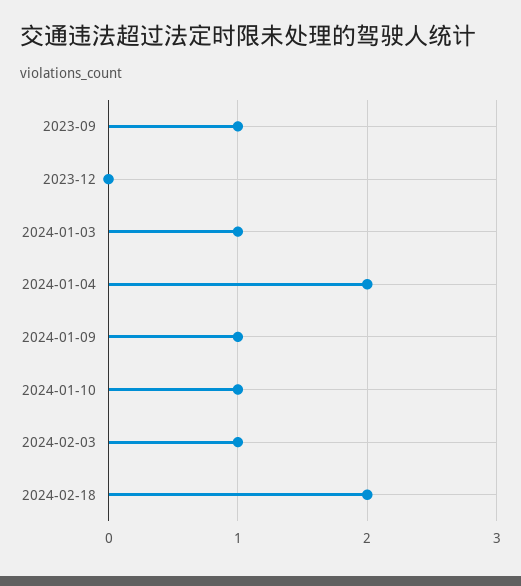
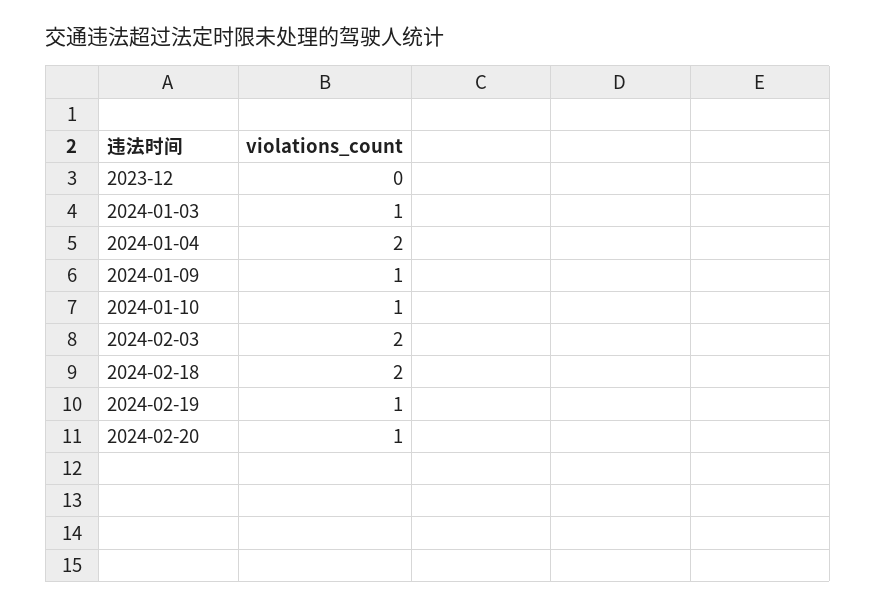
2023-09: 1 -> none
2024-02-03: 1 -> 2
2024-02-19: none -> 1
2024-02-20: none -> 1

